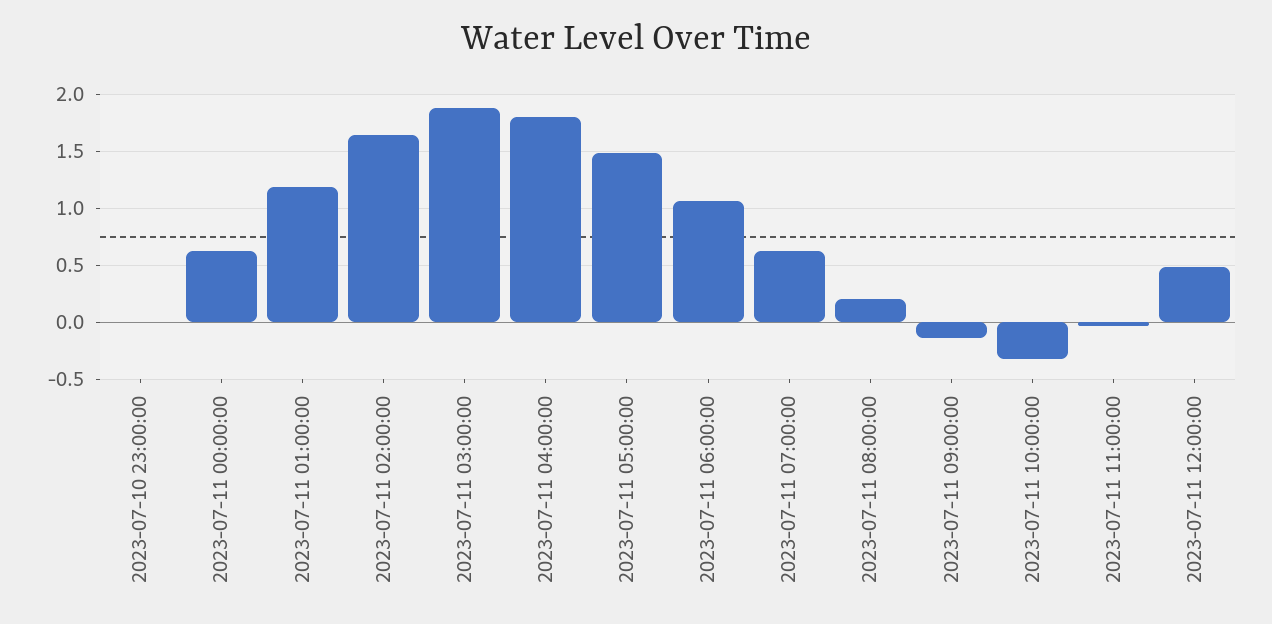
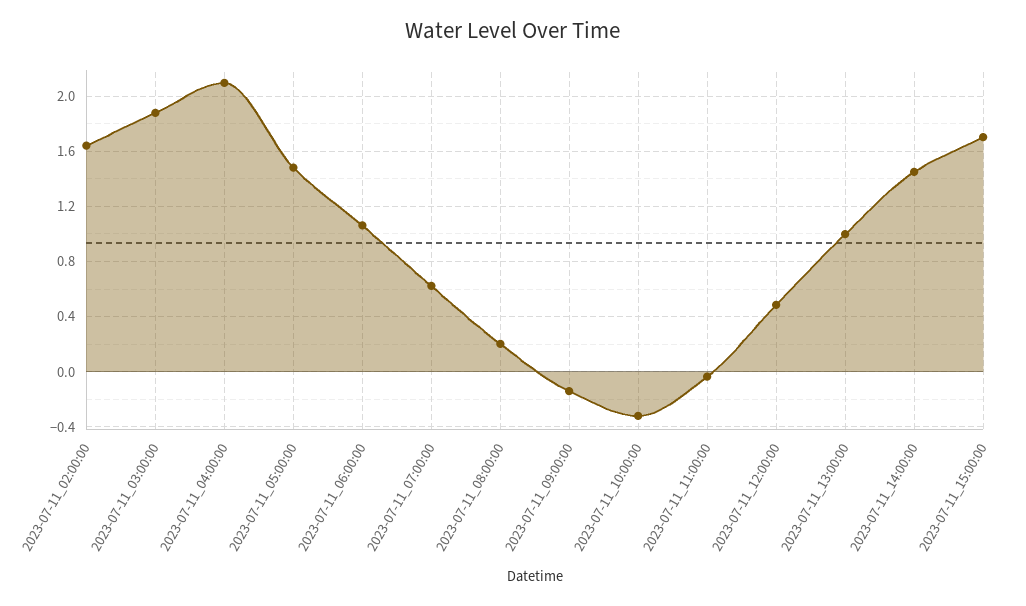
2023-07-10 23:00:00: 0 -> none
2023-07-11 00:00:00: 0.6 -> none
2023-07-11 01:00:00: 1.2 -> none
2023-07-11 04:00:00: 1.8 -> 2.1
2023-07-11_13:00:00: none -> 1
2023-07-11_14:00:00: none -> 1.45
2023-07-11_15:00:00: none -> 1.7

